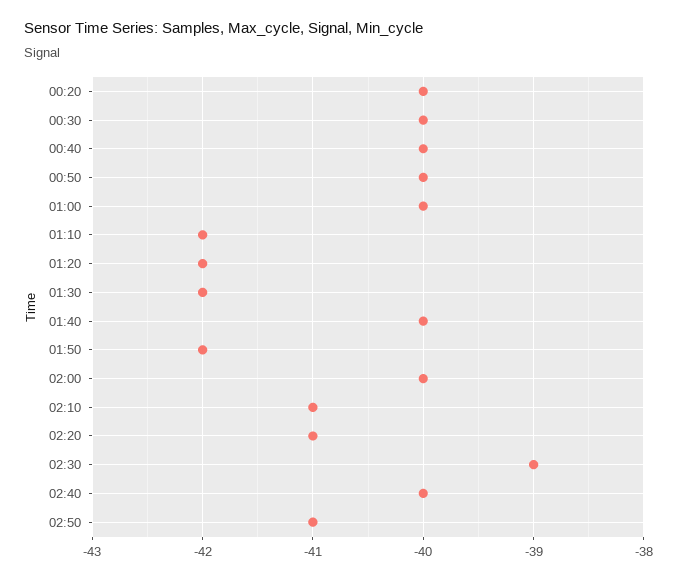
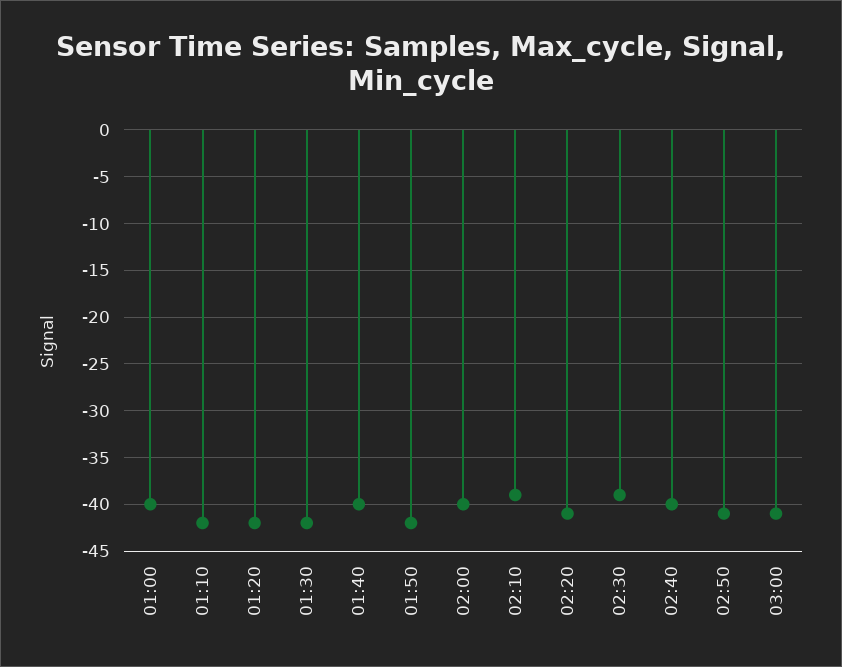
00:20: -40 -> none
00:30: -40 -> none
00:40: -40 -> none
00:50: -40 -> none
02:10: -41 -> -39
03:00: none -> -41

